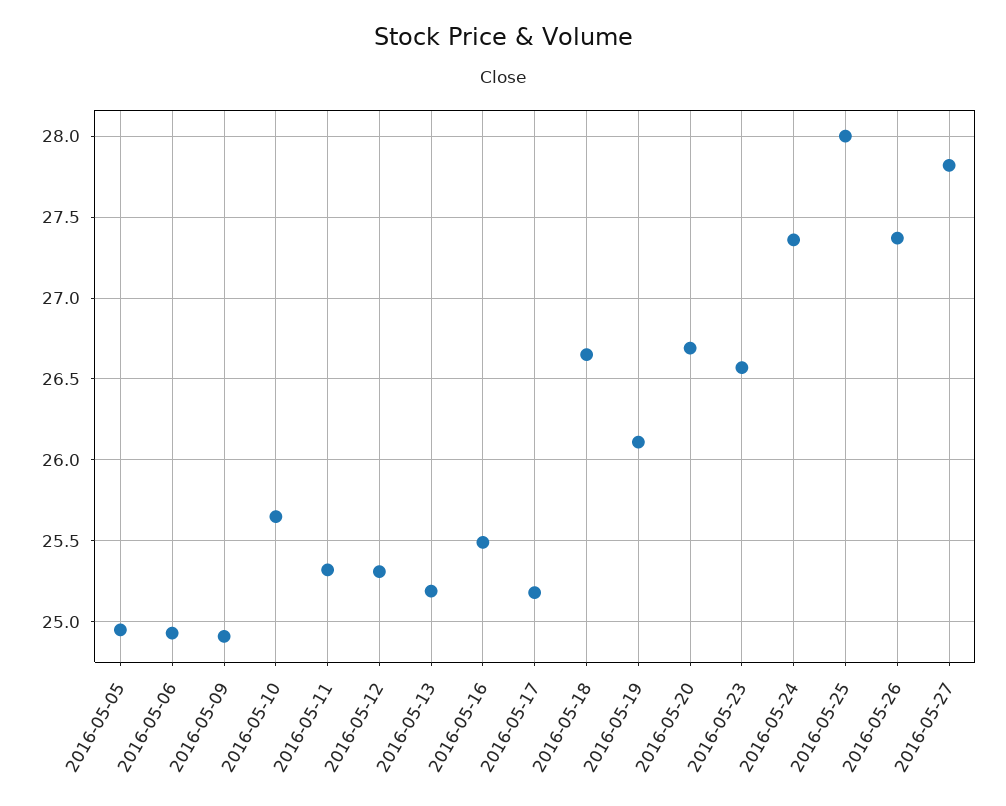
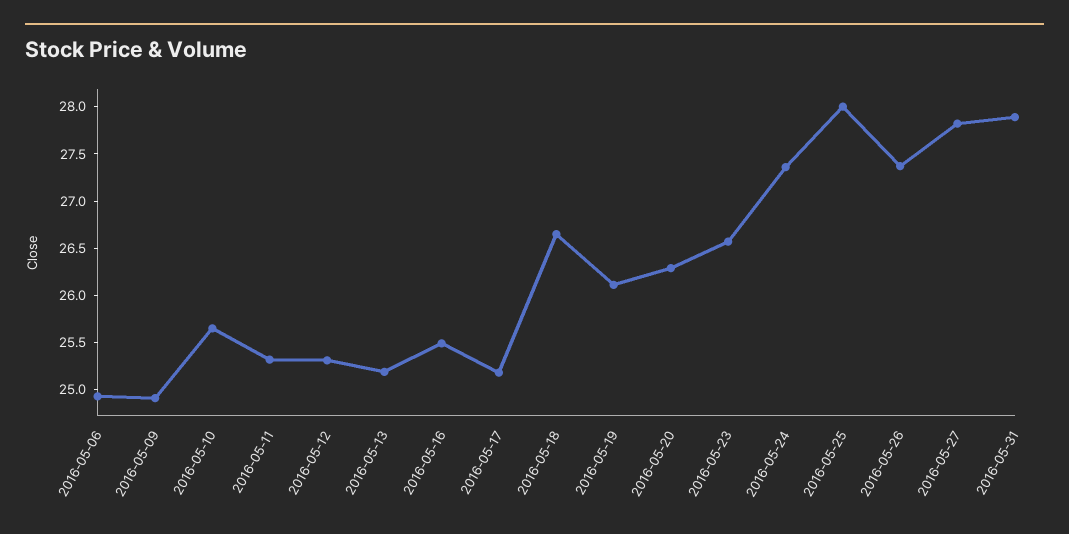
2016-05-05: 24.95 -> none
2016-05-20: 26.7 -> 26.3
2016-05-31: none -> 27.9

